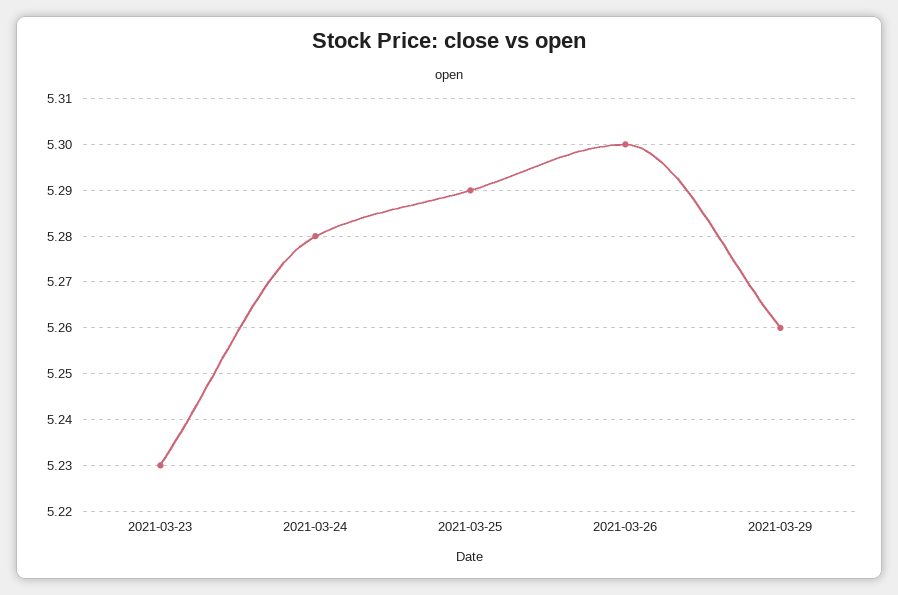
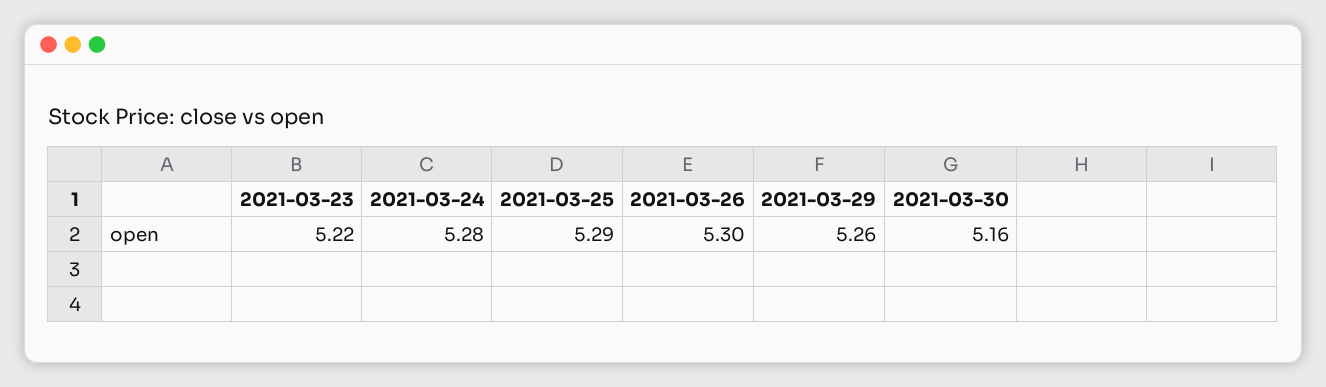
2021-03-23: 5.23 -> 5.22
2021-03-30: none -> 5.16

